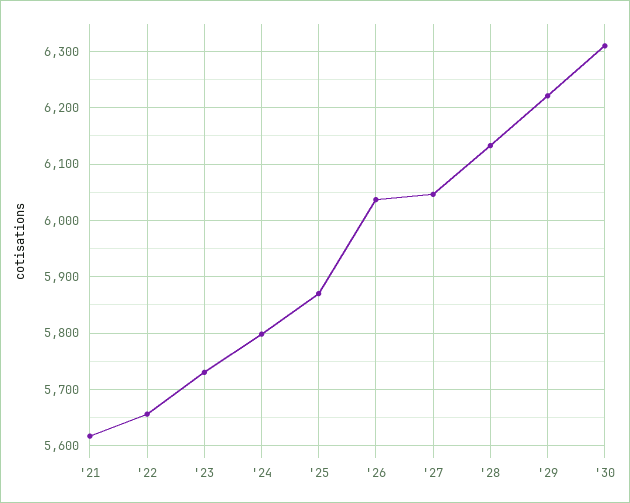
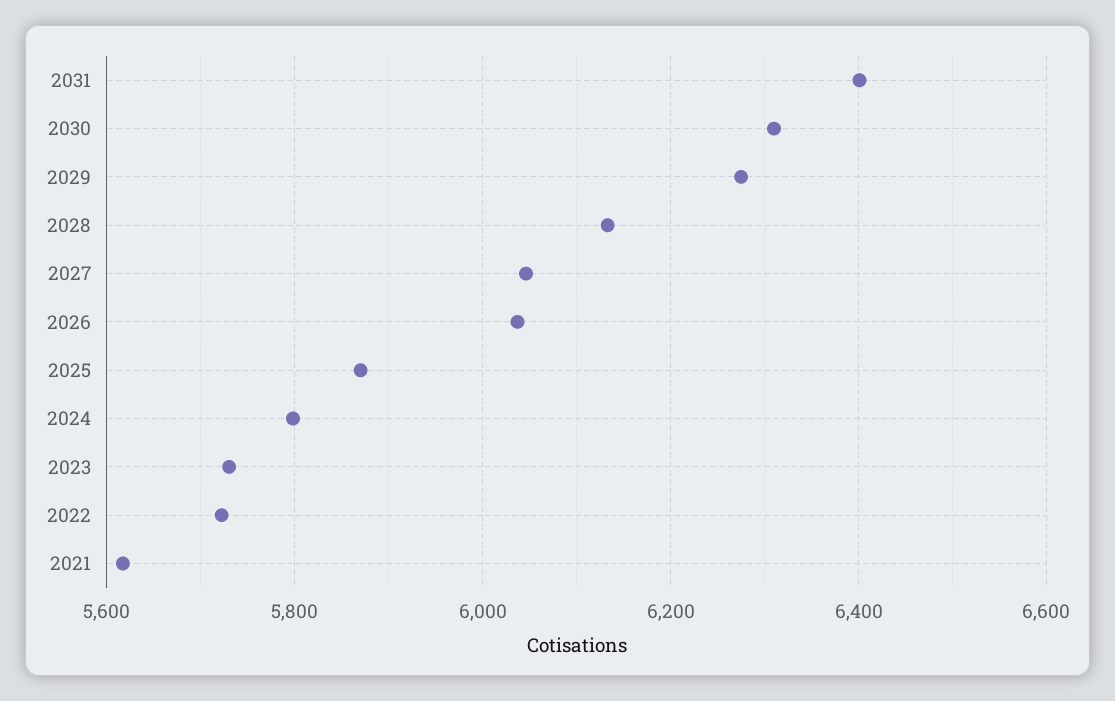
'22: 5660 -> 5720
'29: 6220 -> 6280
2031: none -> 6400

